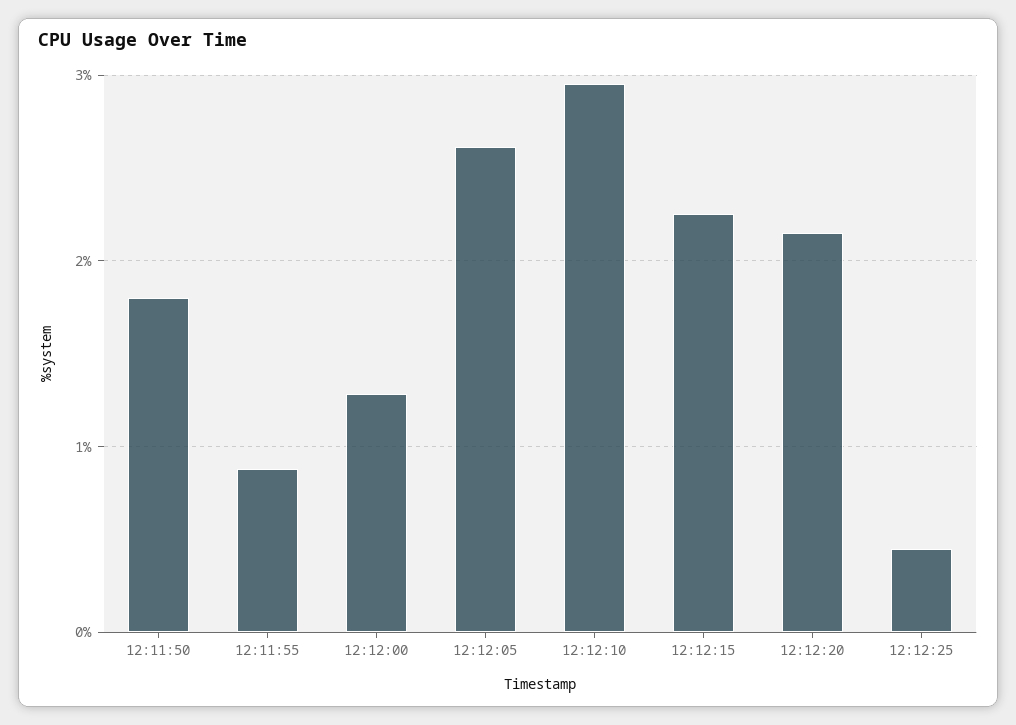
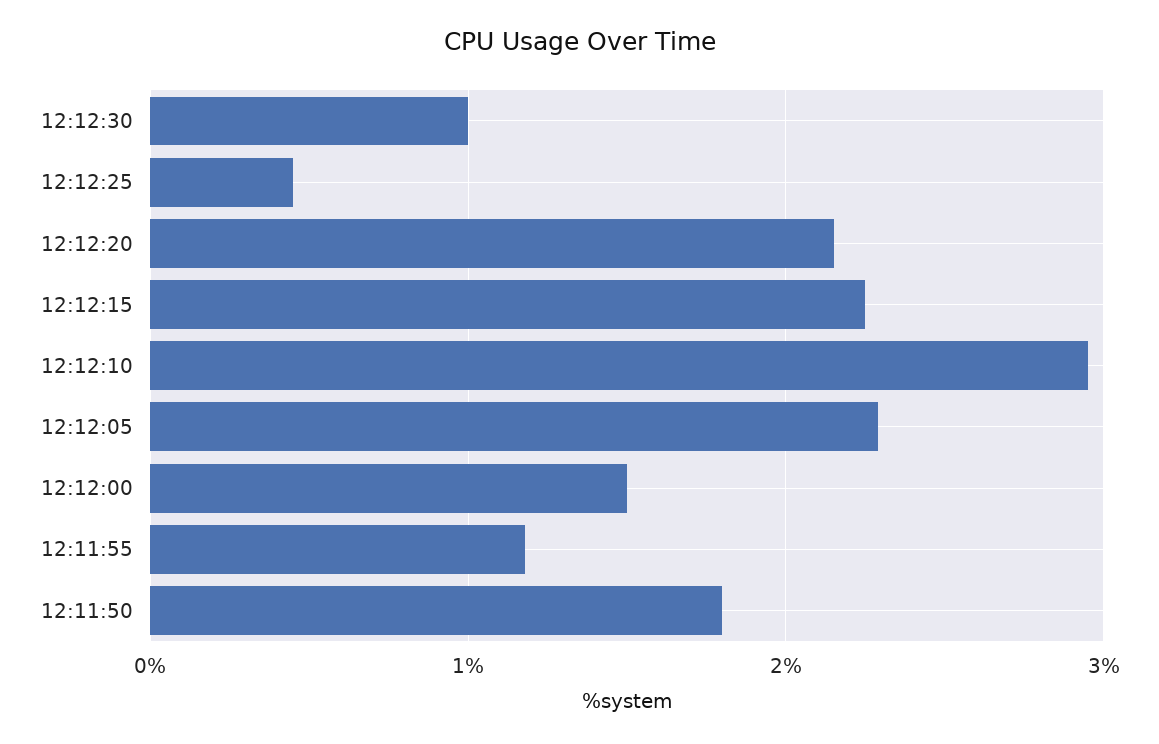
12:11:55: 0.9 -> 1.2
12:12:00: 1.3 -> 1.5
12:12:05: 2.6 -> 2.3
12:12:30: none -> 1

